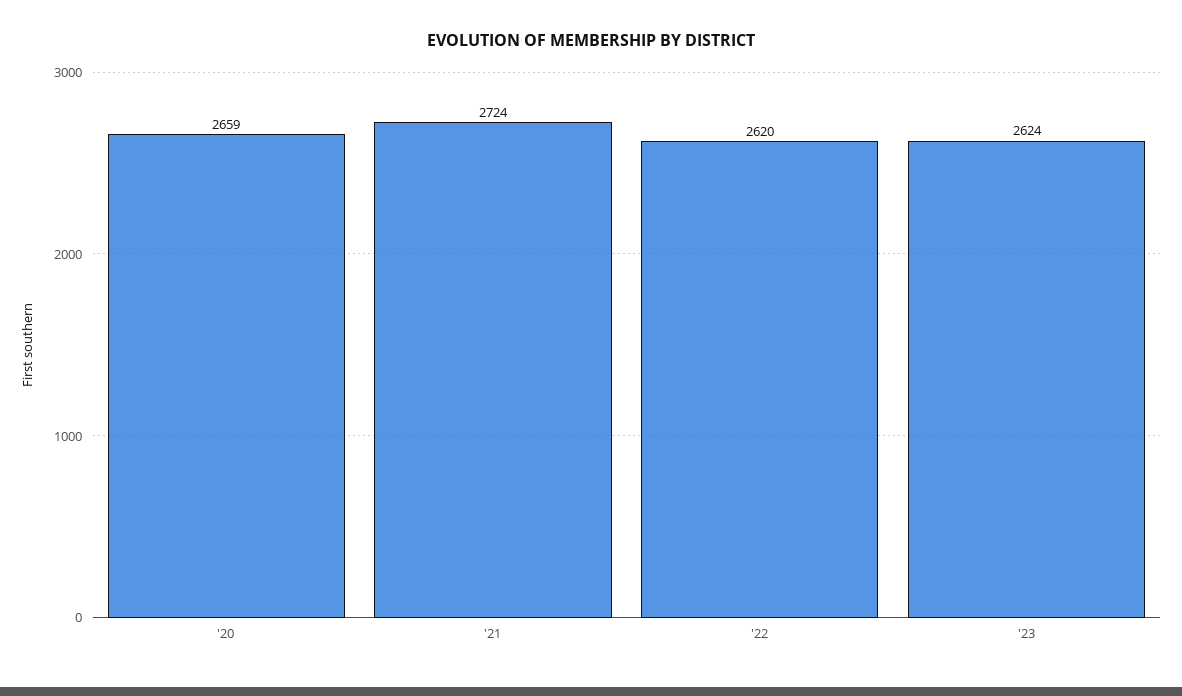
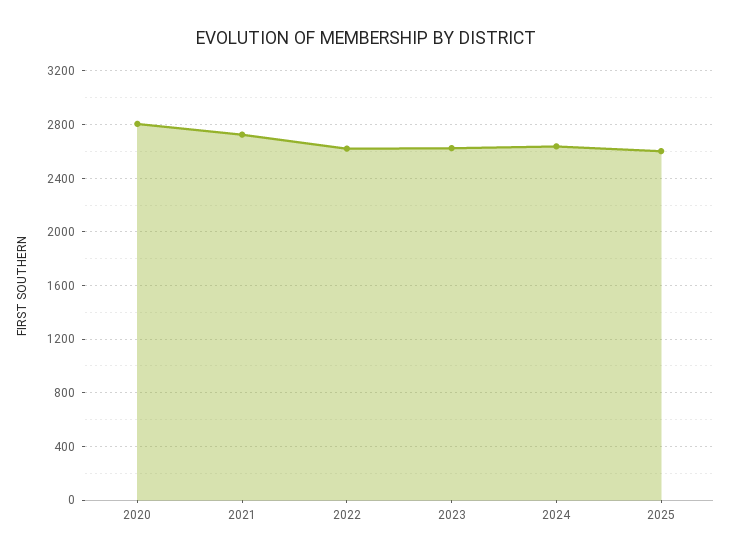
'20: 2659 -> 2800
2024: none -> 2650
2025: none -> 2600

